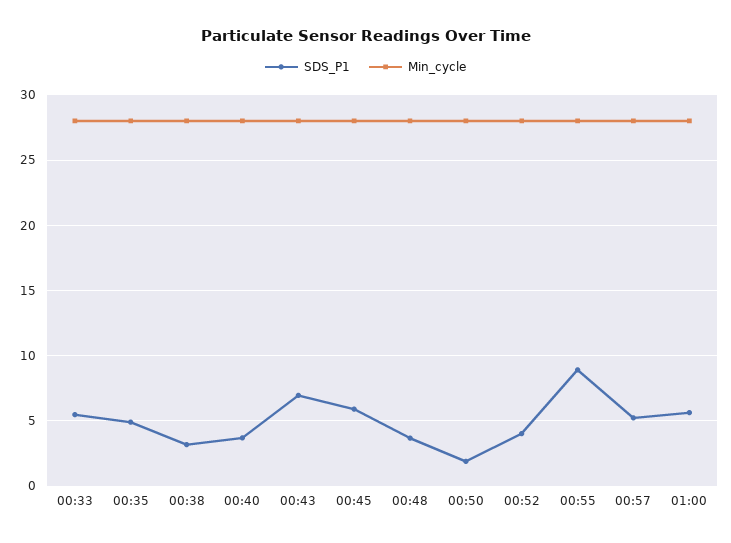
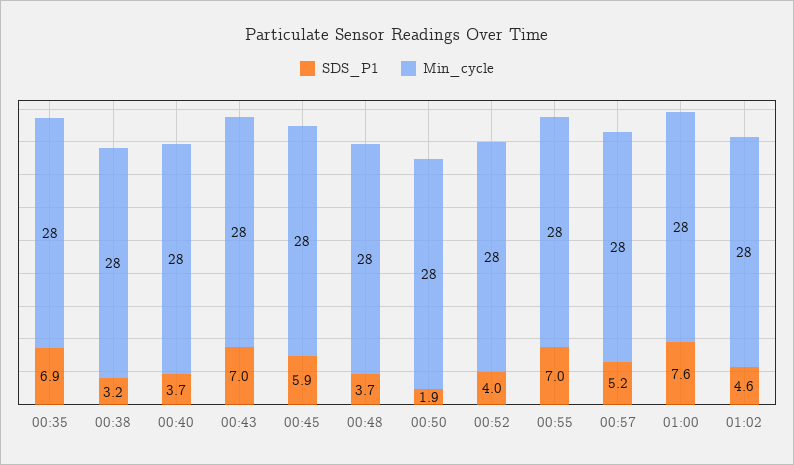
SDS_P1, 00:33: 5.5 -> none
Min_cycle, 00:33: 28 -> none
SDS_P1, 00:35: 5 -> 6.9
SDS_P1, 00:55: 9 -> 7
SDS_P1, 01:00: 5.5 -> 7.6
SDS_P1, 01:02: none -> 4.6
Min_cycle, 01:02: none -> 28

